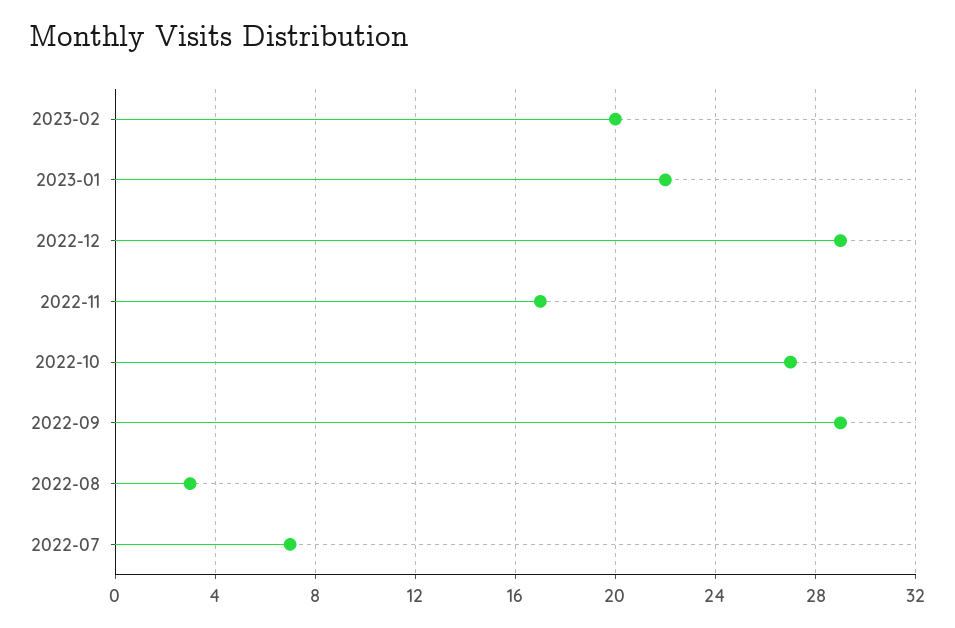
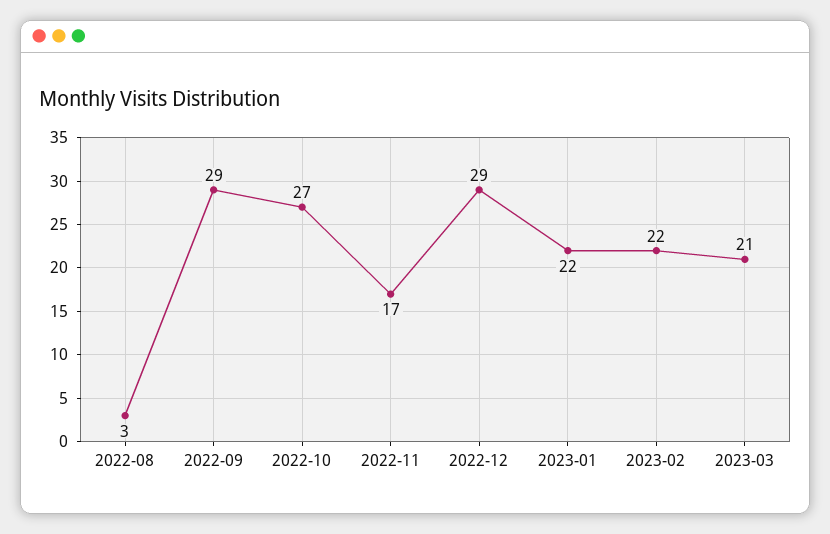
2023-02: 20 -> 22
2022-07: 7 -> none
2023-03: none -> 21

